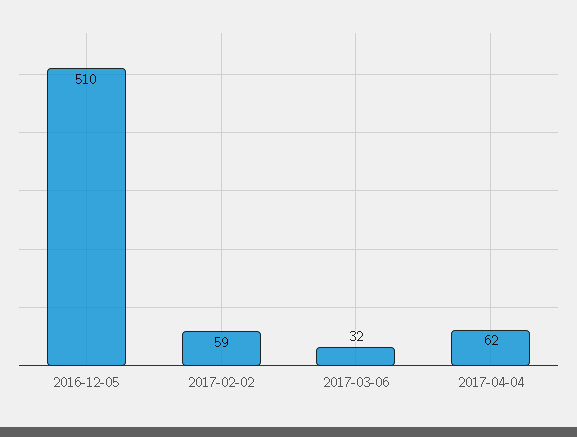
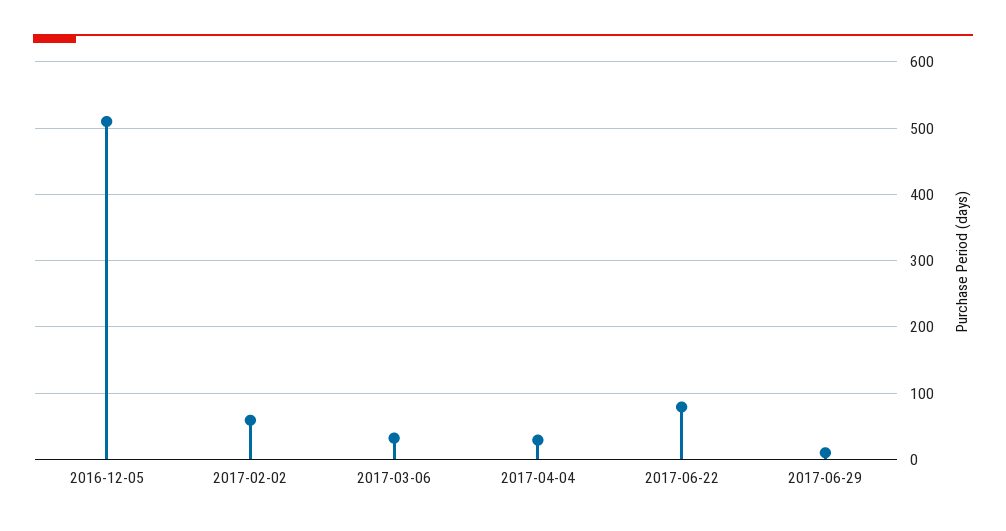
2017-04-04: 62 -> 30
2017-06-22: none -> 80
2017-06-29: none -> 10

